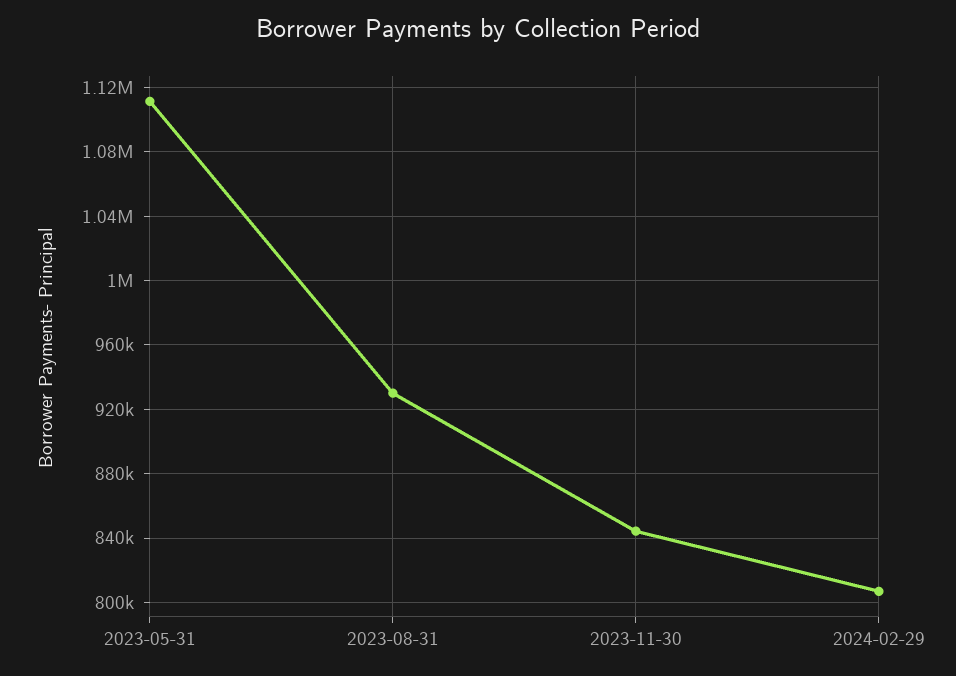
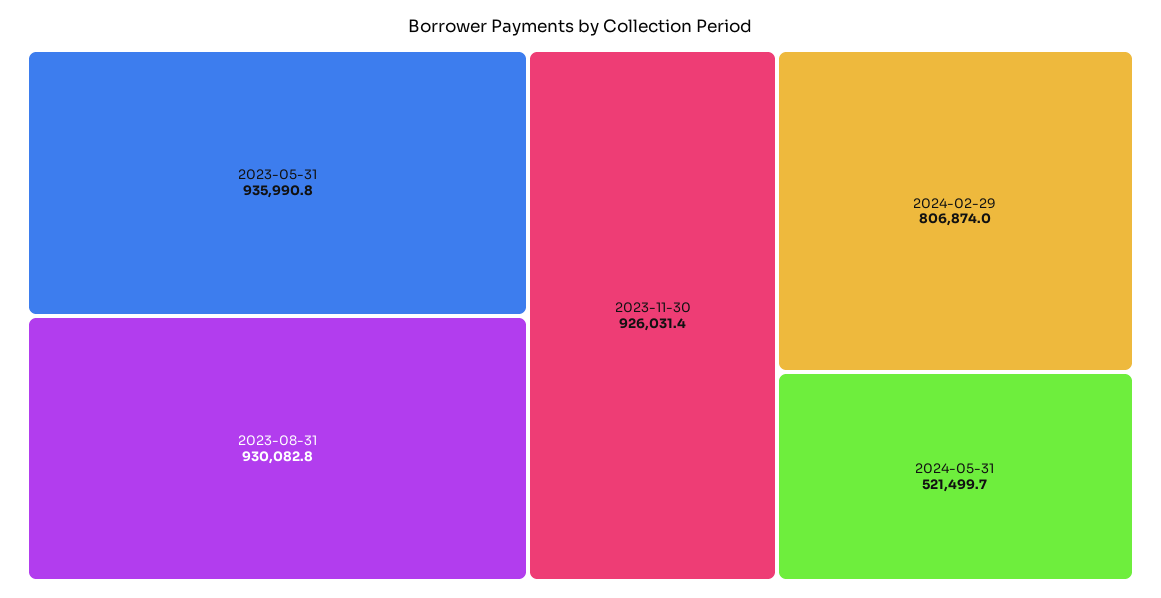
2023-05-31: 1110000 -> 935990.8
2023-11-30: 845000 -> 926031.4
2024-05-31: none -> 521499.7

